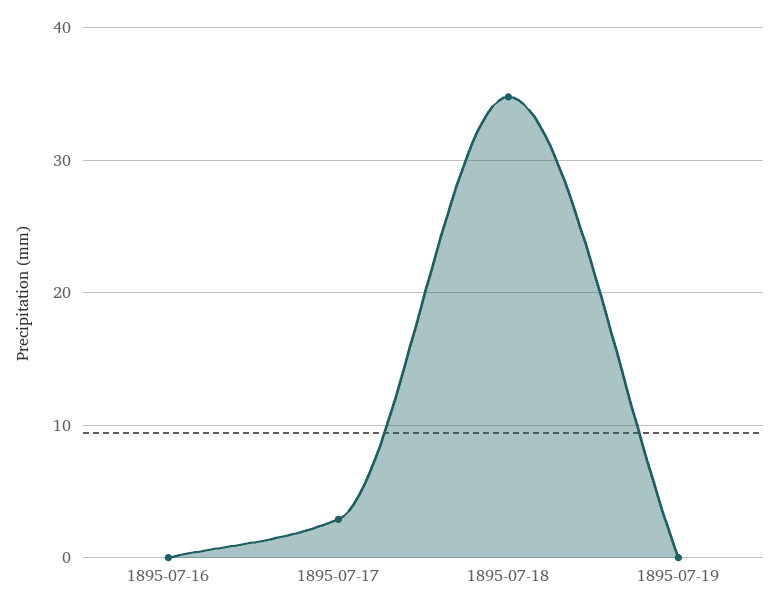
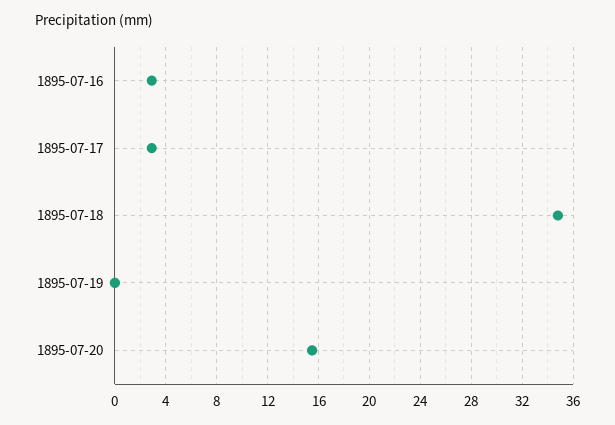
1895-07-16: 0 -> 3
1895-07-20: none -> 15.5

